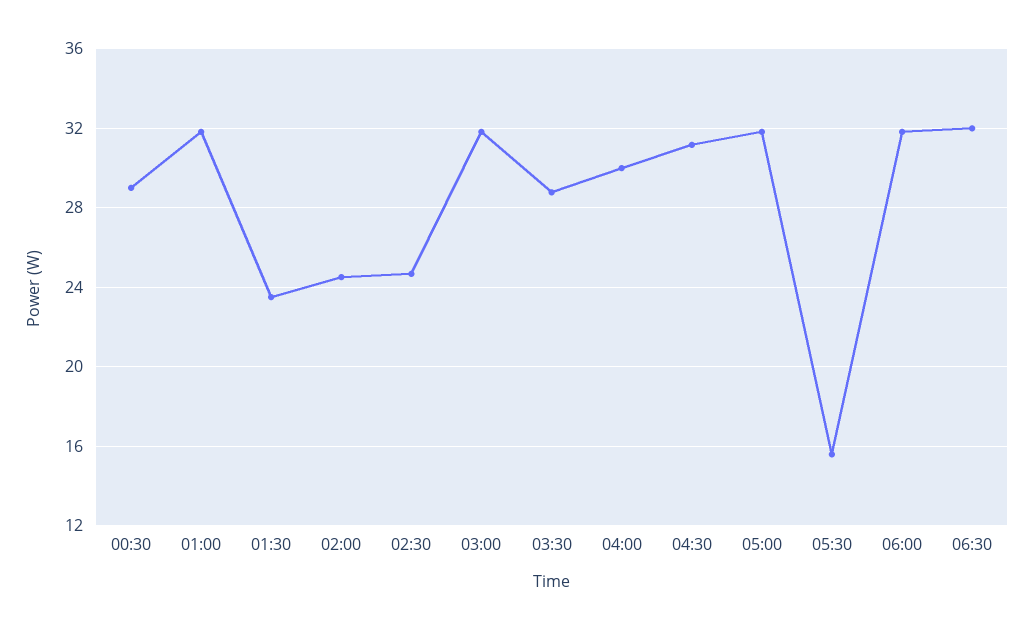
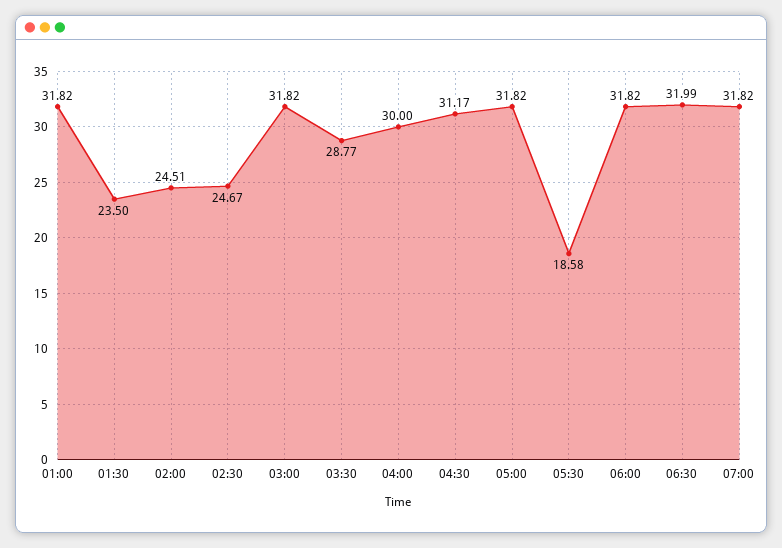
00:30: 29 -> none
05:30: 15.5 -> 18.58
07:00: none -> 31.82

